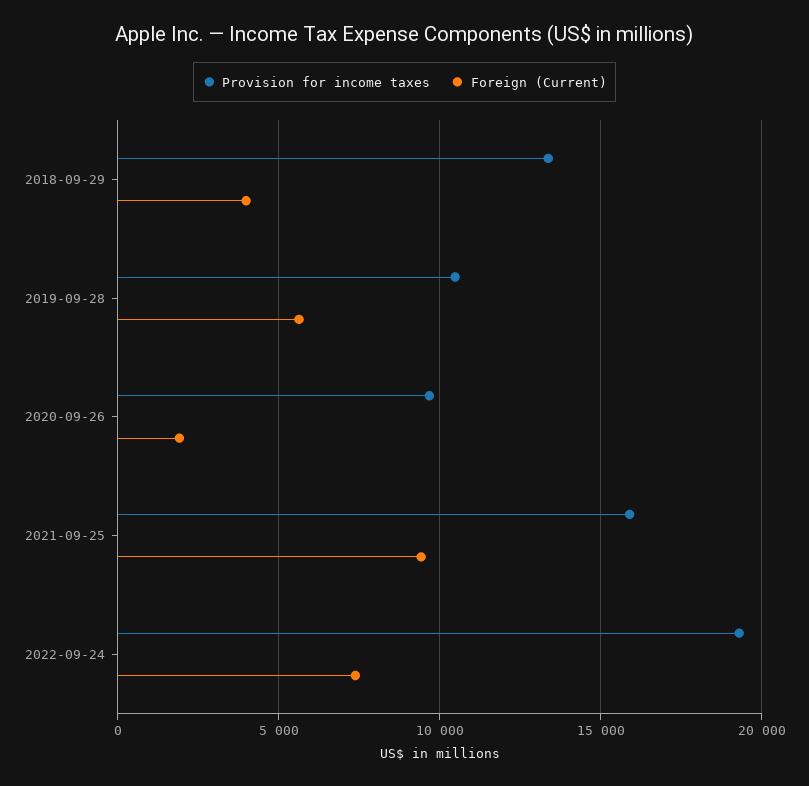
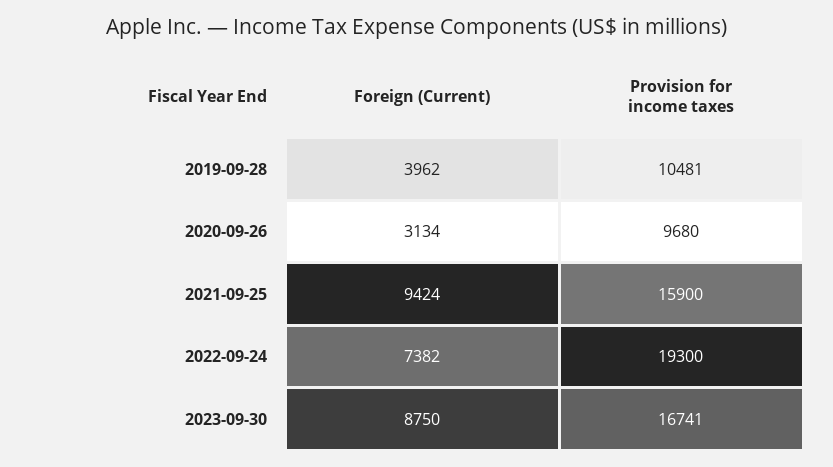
Provision for income taxes, 2018-09-29: 13500 -> none
Foreign (Current), 2018-09-29: 4000 -> none
Foreign (Current), 2019-09-28: 5500 -> 3962
Foreign (Current), 2020-09-26: 2000 -> 3134
Foreign (Current), 2023-09-30: none -> 8750
Provision for income taxes, 2023-09-30: none -> 16741

